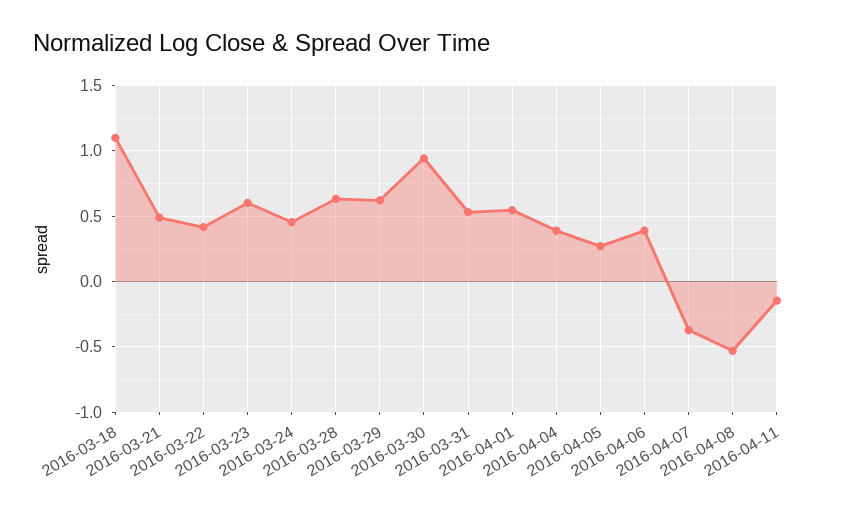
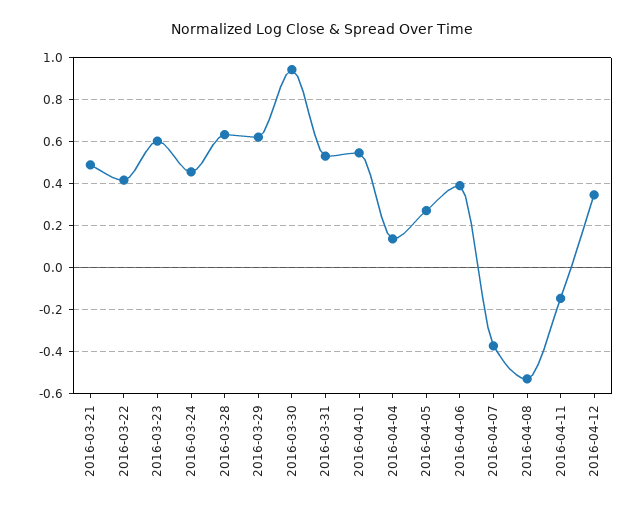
2016-03-18: 1.1 -> none
2016-04-04: 0.4 -> 0.15
2016-04-12: none -> 0.35

